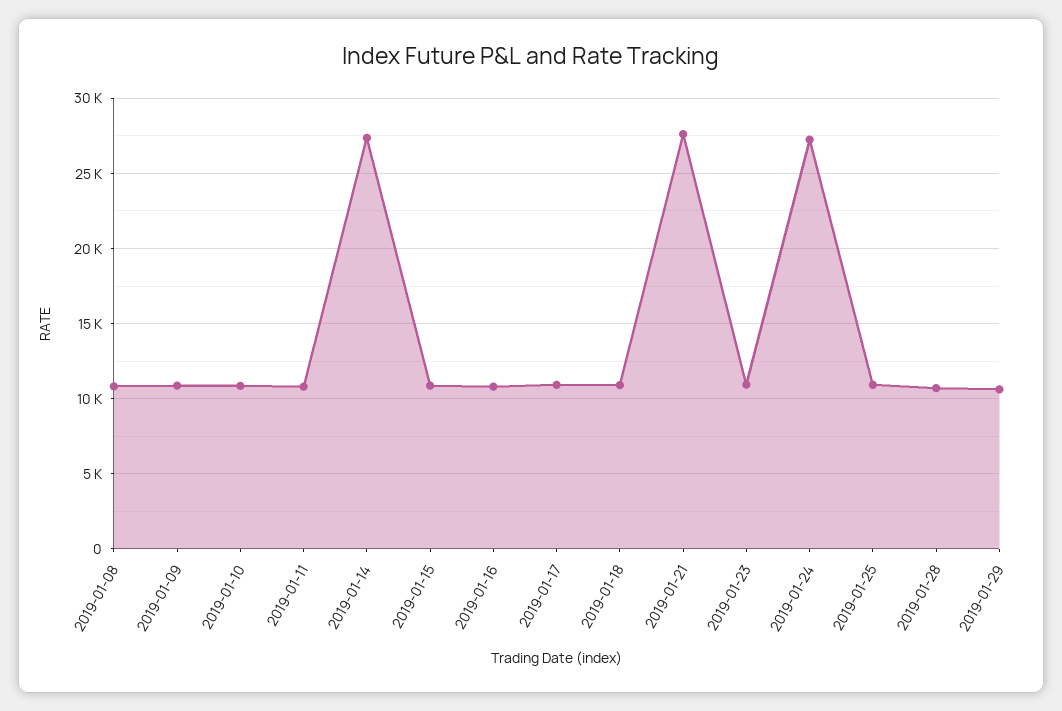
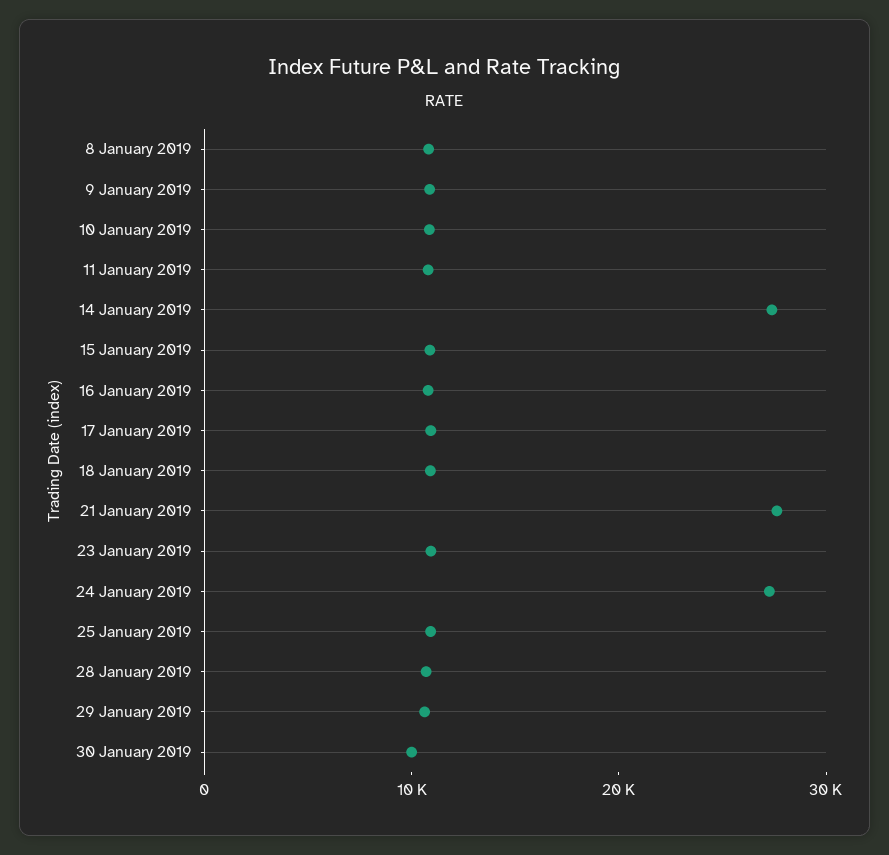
30 January 2019: none -> 10000

